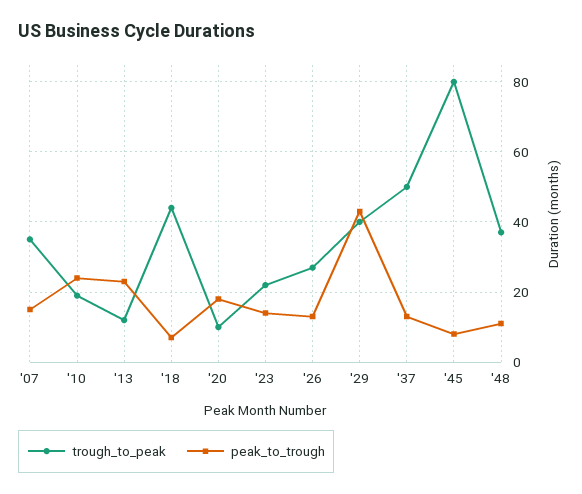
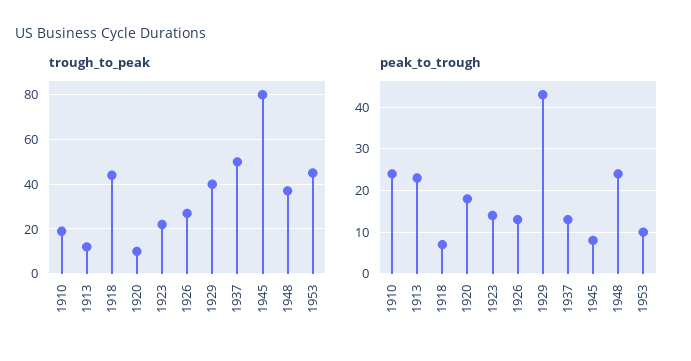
trough_to_peak, '07: 35 -> none
peak_to_trough, '07: 15 -> none
peak_to_trough, '48: 10 -> 25
trough_to_peak, 1953: none -> 45
peak_to_trough, 1953: none -> 10

